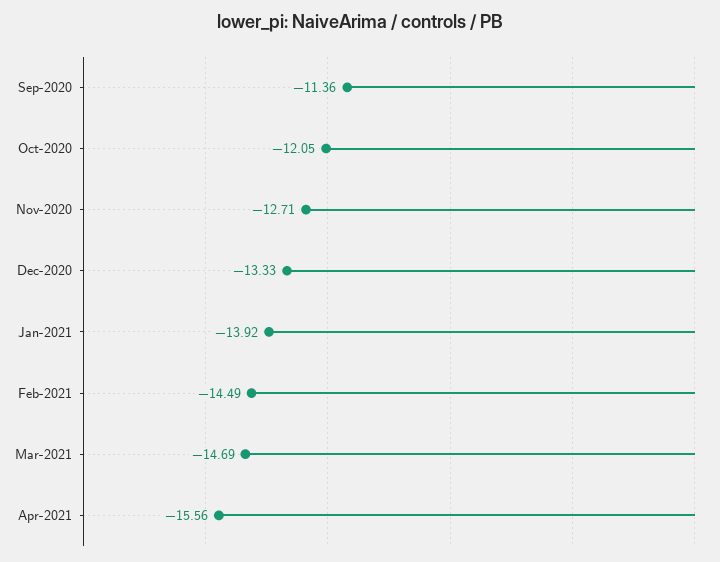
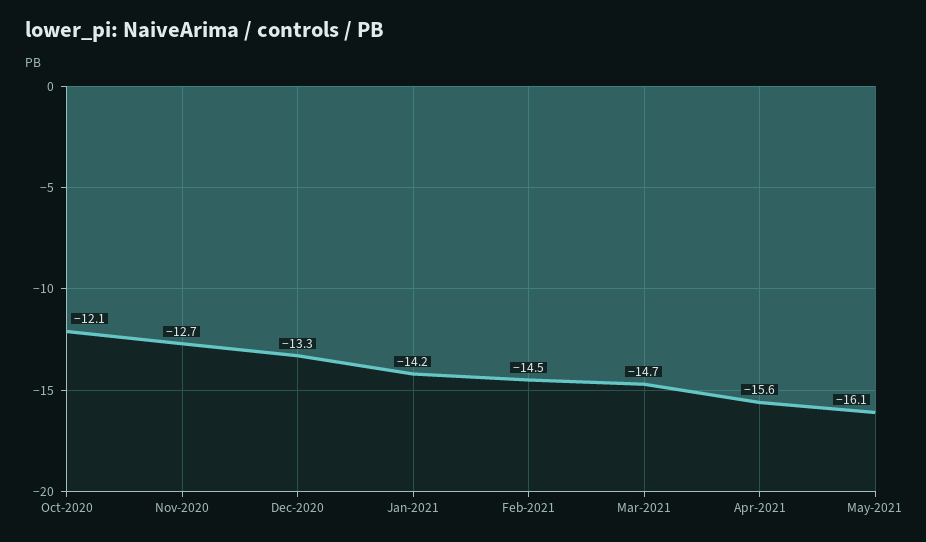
Sep-2020: -11.36 -> none
Jan-2021: -13.92 -> -14.2
May-2021: none -> -16.1

